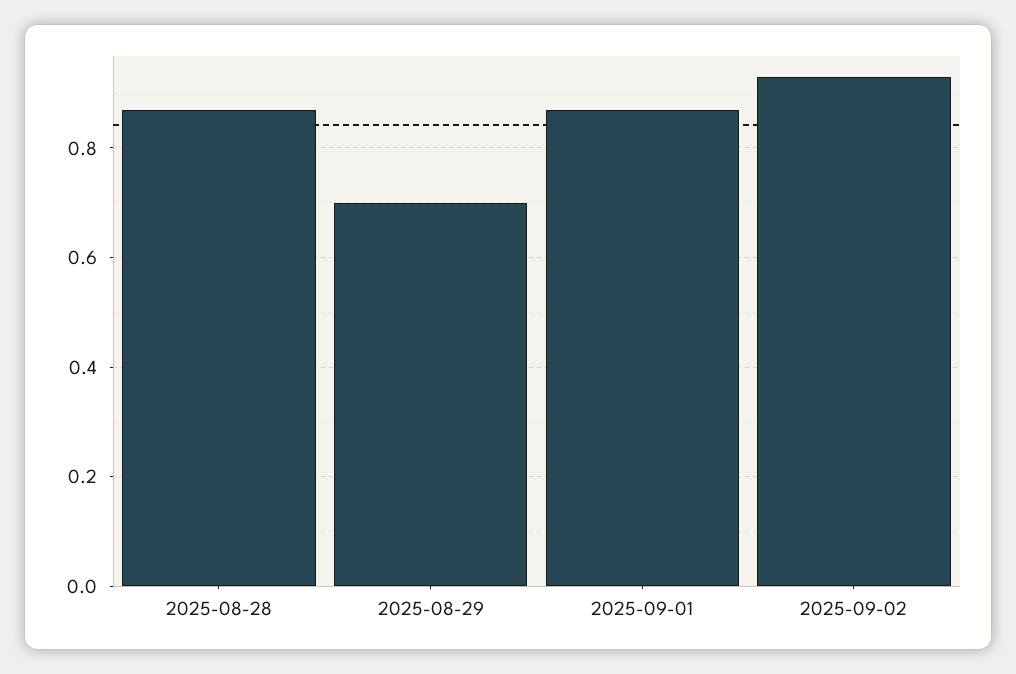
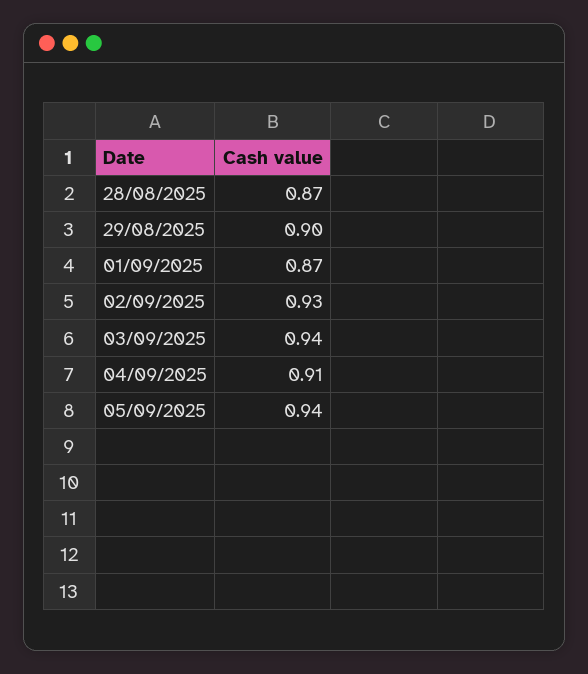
2025-08-29: 0.7 -> 0.9
03/09/2025: none -> 0.94
04/09/2025: none -> 0.91
05/09/2025: none -> 0.94

